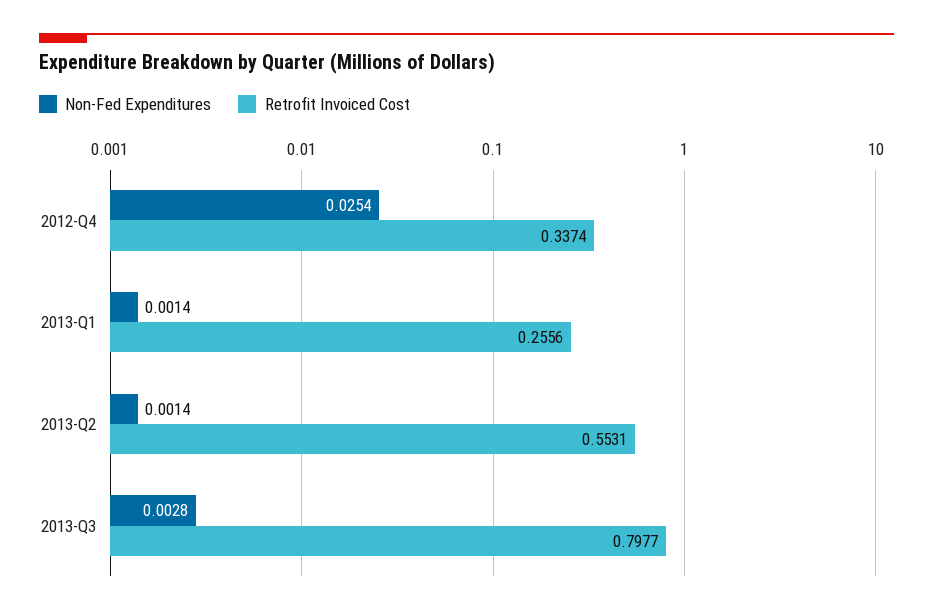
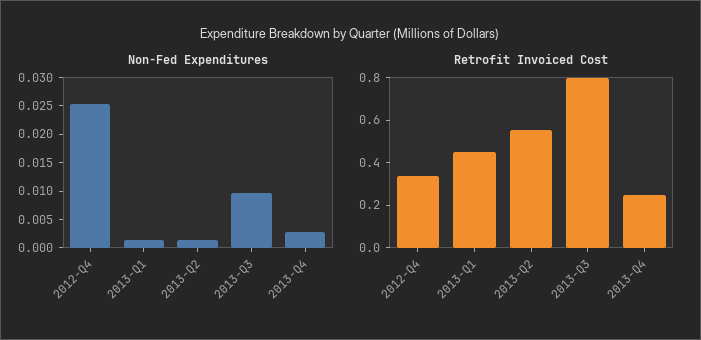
Retrofit Invoiced Cost, 2013-Q1: 0.2556 -> 0.45
Non-Fed Expenditures, 2013-Q3: 0.0028 -> 0.01
Non-Fed Expenditures, 2013-Q4: none -> 0.0025
Retrofit Invoiced Cost, 2013-Q4: none -> 0.25

